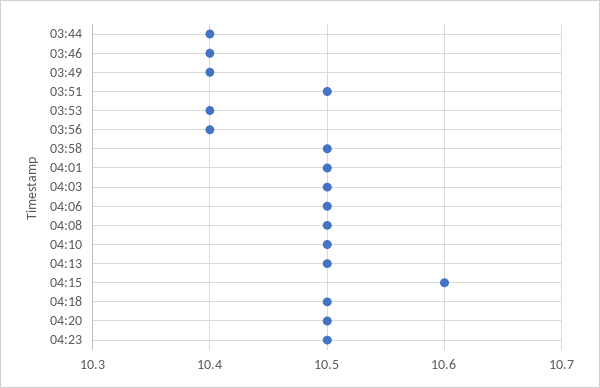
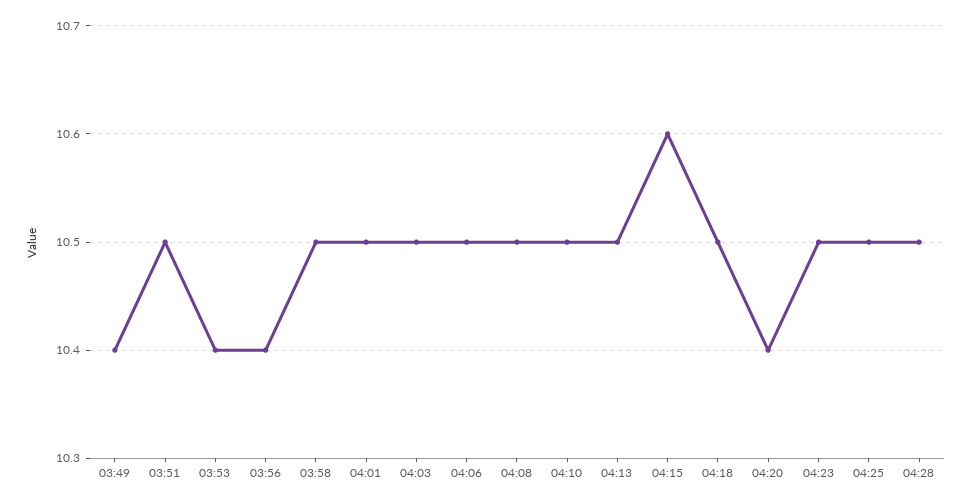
03:44: 10.4 -> none
03:46: 10.4 -> none
04:20: 10.5 -> 10.4
04:25: none -> 10.5
04:28: none -> 10.5

